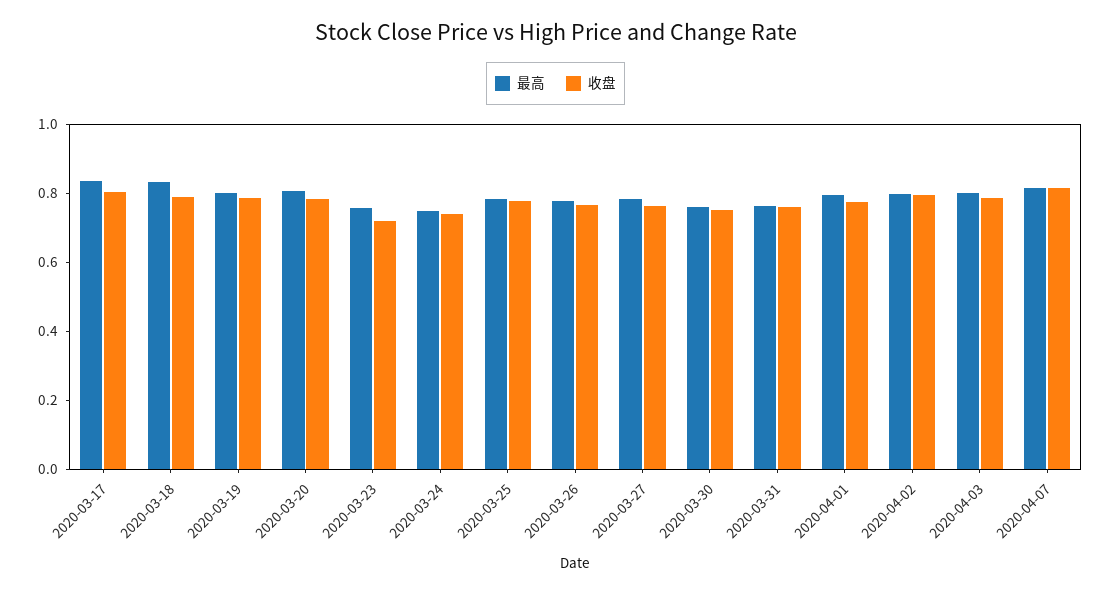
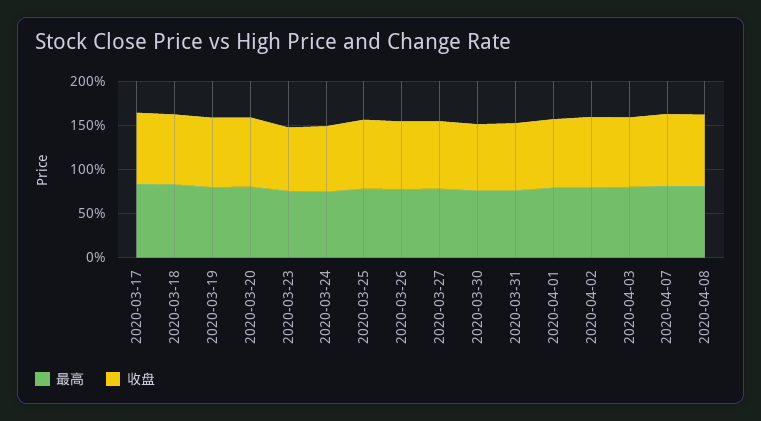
最高, 2020-04-08: none -> 0.8
收盘, 2020-04-08: none -> 0.8

